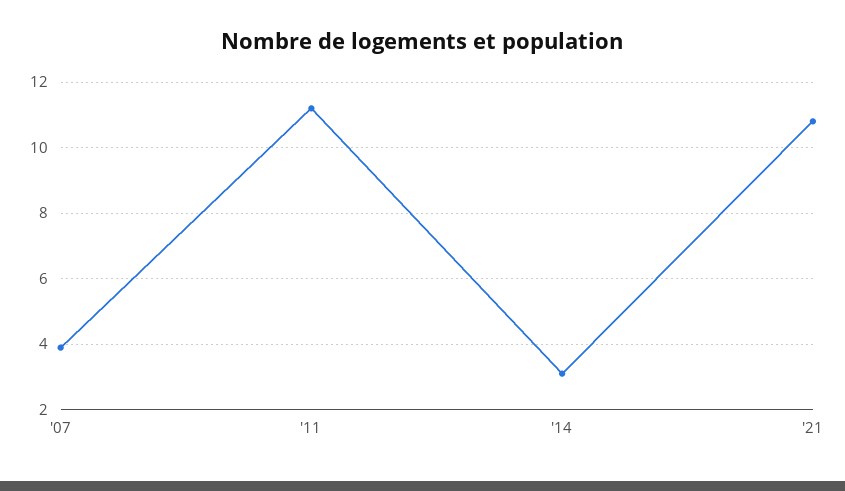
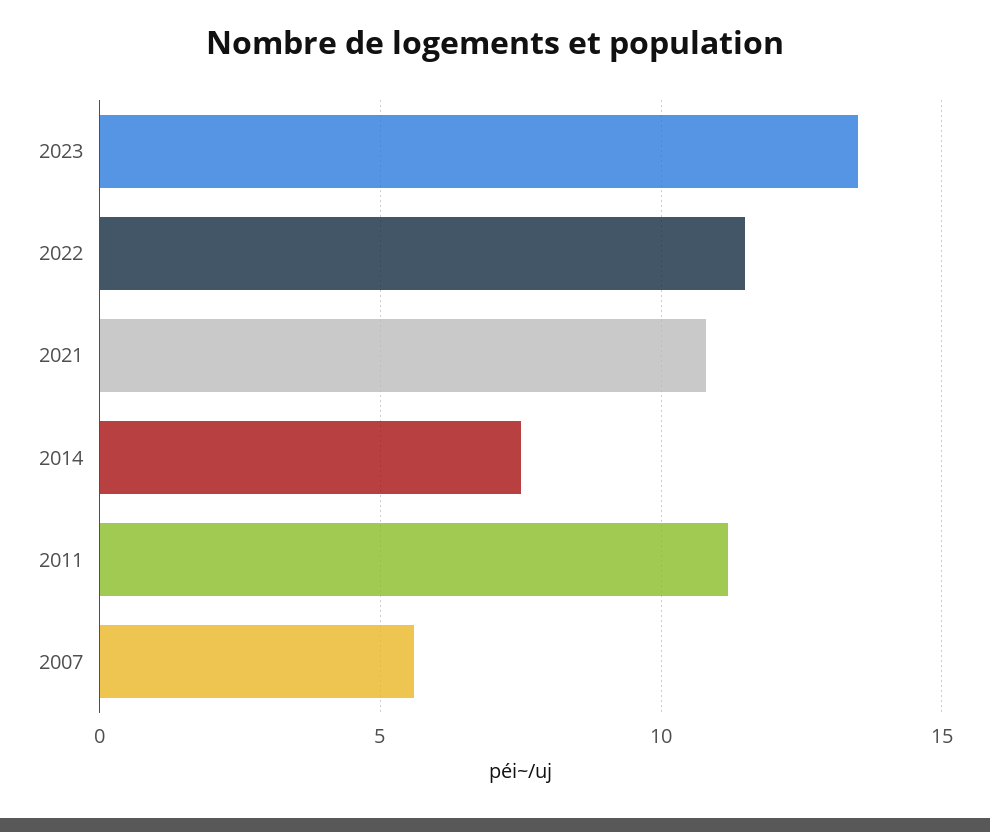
'07: 4 -> 5.5
'14: 3 -> 7.5
2023: none -> 13.5
2022: none -> 11.5

